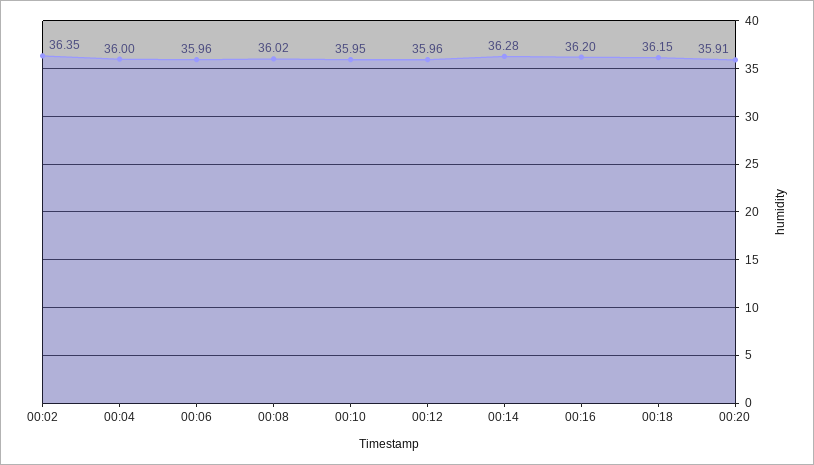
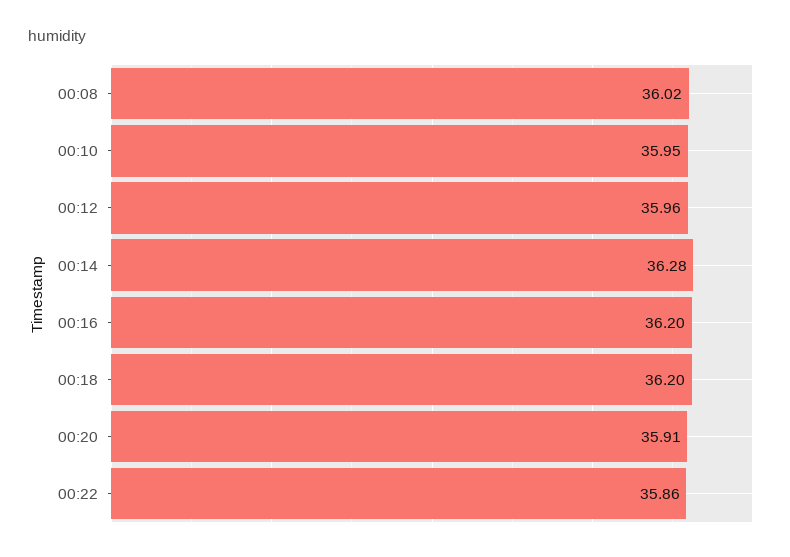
00:02: 36.35 -> none
00:04: 36 -> none
00:06: 35.96 -> none
00:18: 36.15 -> 36.2
00:22: none -> 35.86

